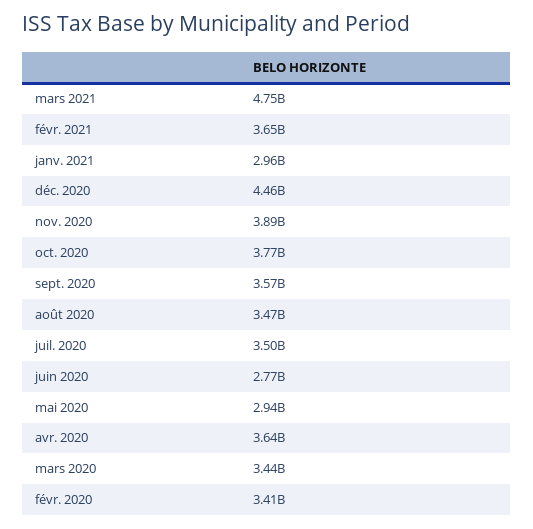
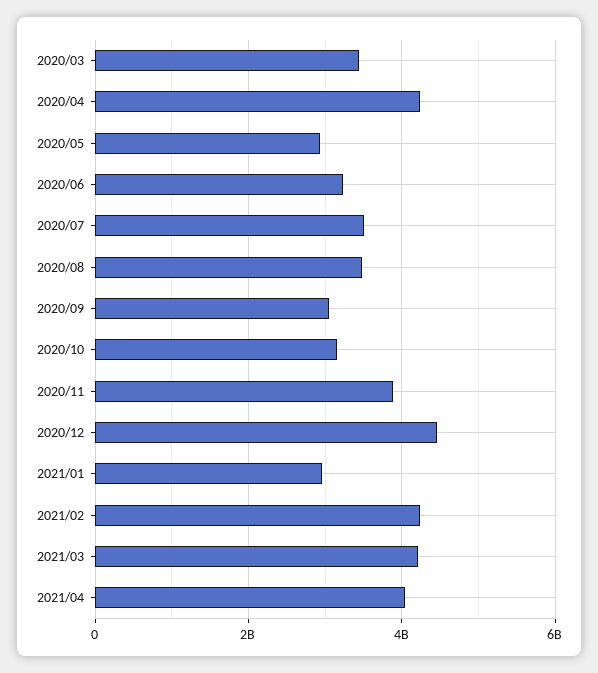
mars 2021: 4750000000 -> 4200000000
févr. 2021: 3650000000 -> 4200000000
oct. 2020: 3770000000 -> 3200000000
sept. 2020: 3570000000 -> 3000000000
juin 2020: 2770000000 -> 3200000000
avr. 2020: 3640000000 -> 4200000000
févr. 2020: 3410000000 -> none
2021/04: none -> 4000000000

